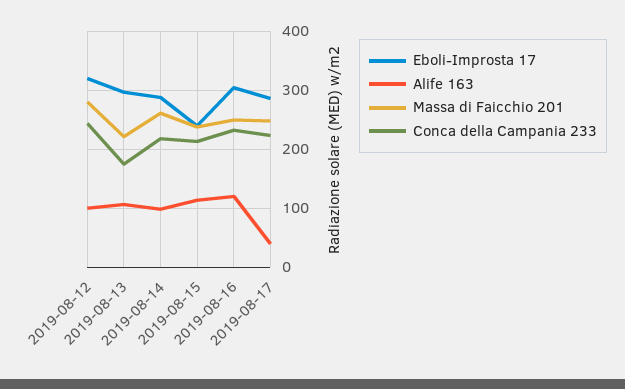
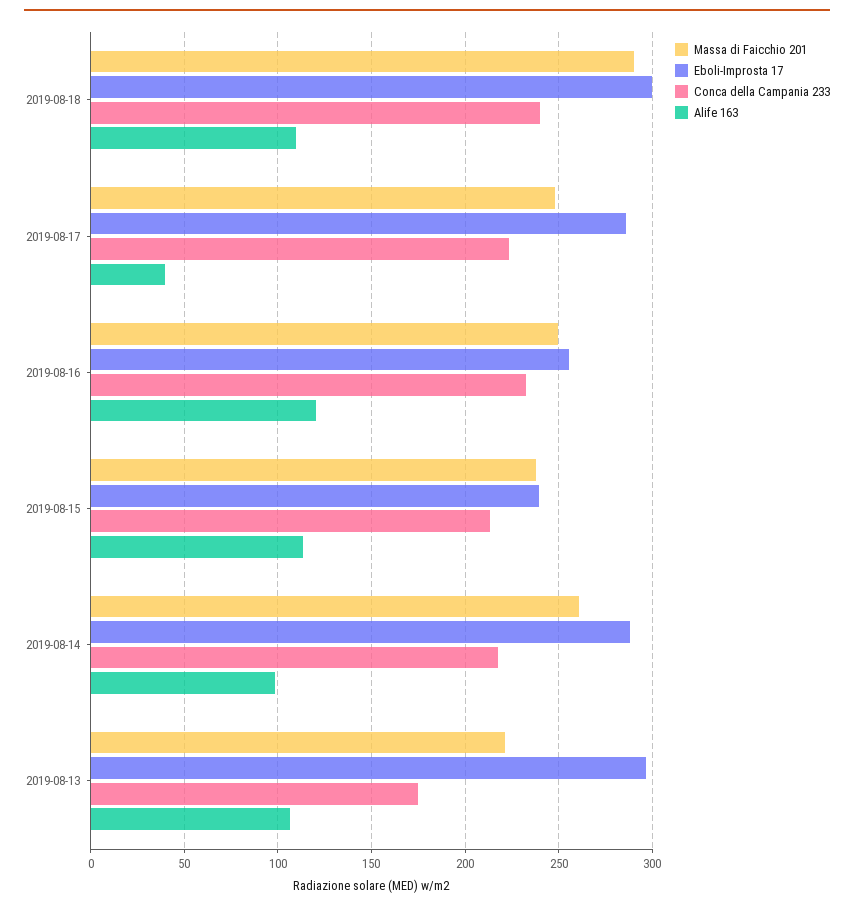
Eboli-Improsta 17, 2019-08-12: 320 -> none
Alife 163, 2019-08-12: 100 -> none
Massa di Faicchio 201, 2019-08-12: 280 -> none
Conca della Campania 233, 2019-08-12: 240 -> none
Eboli-Improsta 17, 2019-08-16: 300 -> 255
Massa di Faicchio 201, 2019-08-18: none -> 290
Eboli-Improsta 17, 2019-08-18: none -> 300
Conca della Campania 233, 2019-08-18: none -> 240
Alife 163, 2019-08-18: none -> 110

